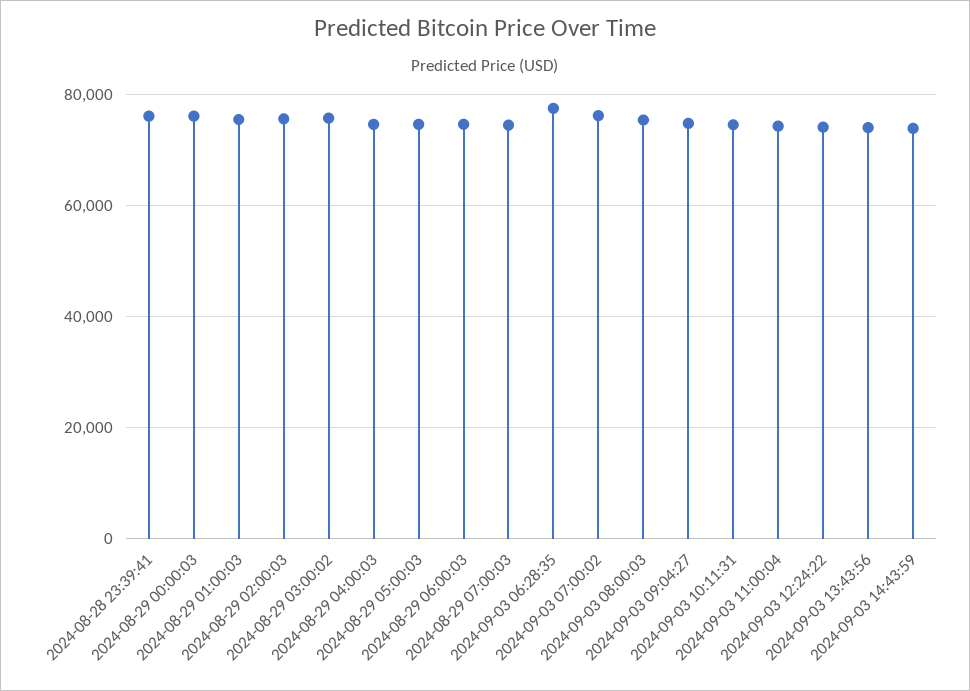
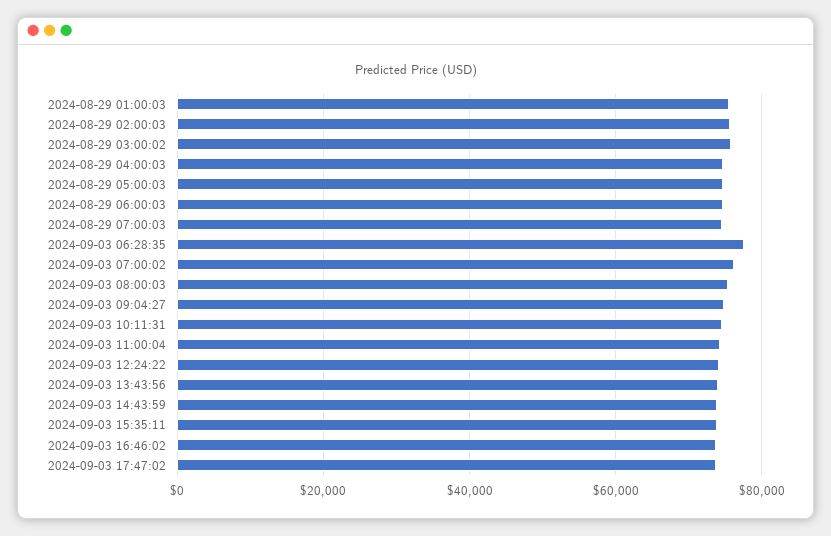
2024-08-28 23:39:41: 76000 -> none
2024-08-29 00:00:03: 76000 -> none
2024-09-03 15:35:11: none -> 74000
2024-09-03 16:46:02: none -> 74000
2024-09-03 17:47:02: none -> 74000

